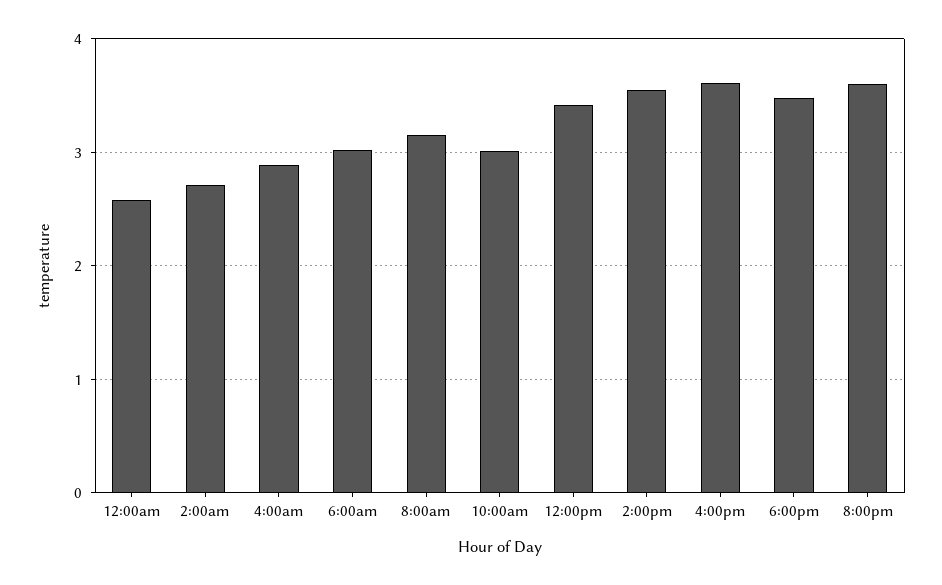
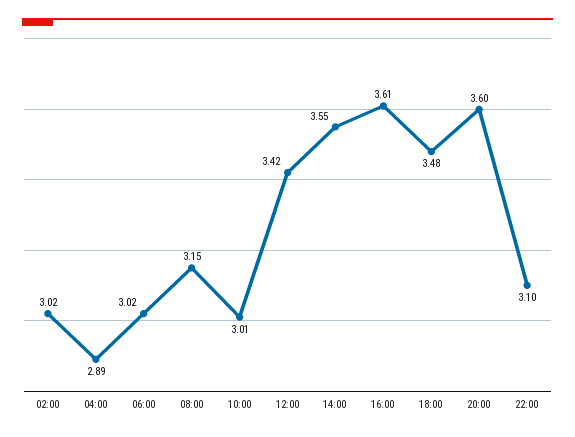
12:00am: 2.6 -> none
2:00am: 2.7 -> 3.02
22:00: none -> 3.1

